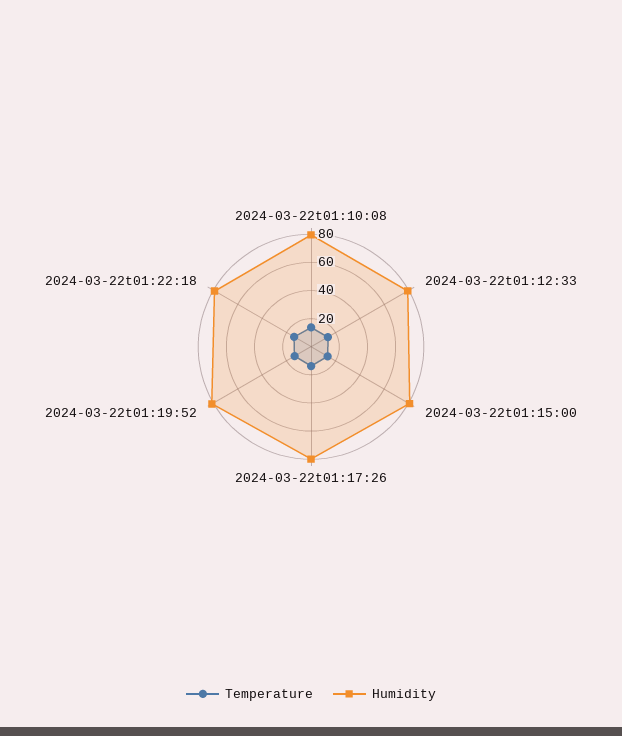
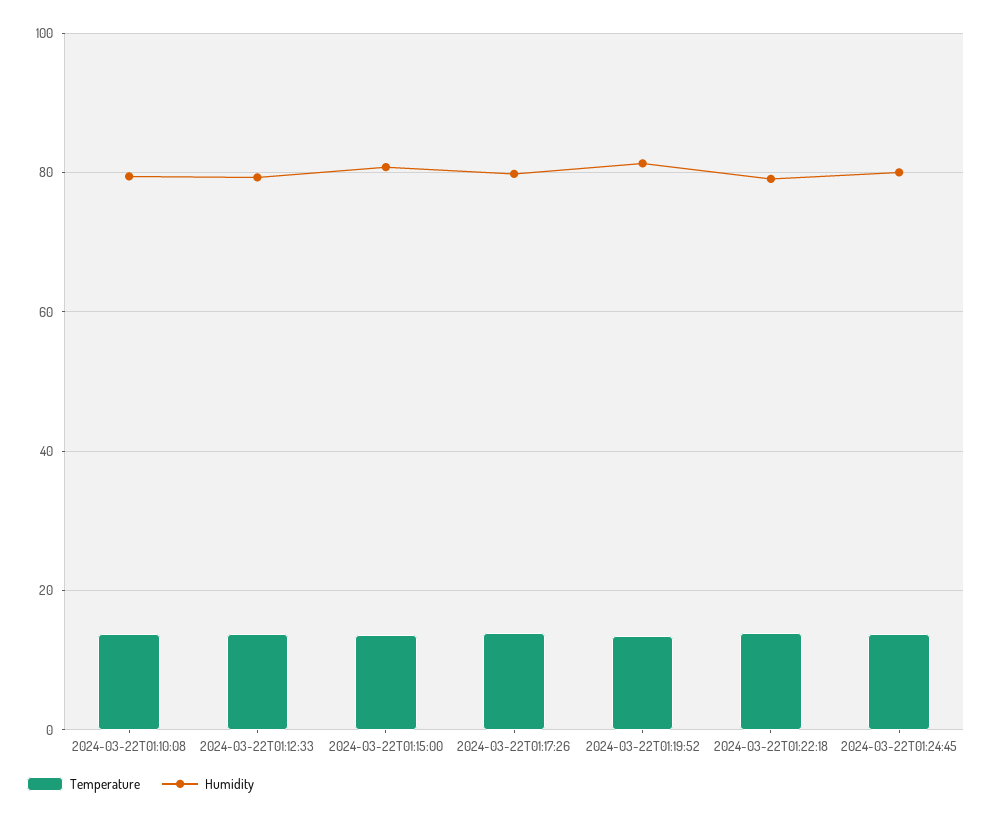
Temperature, 2024-03-22T01:24:45: none -> 14
Humidity, 2024-03-22T01:24:45: none -> 80

